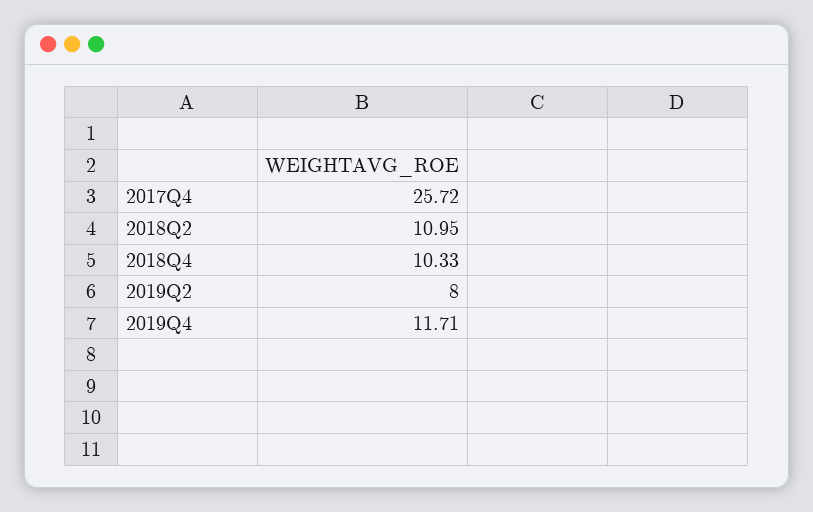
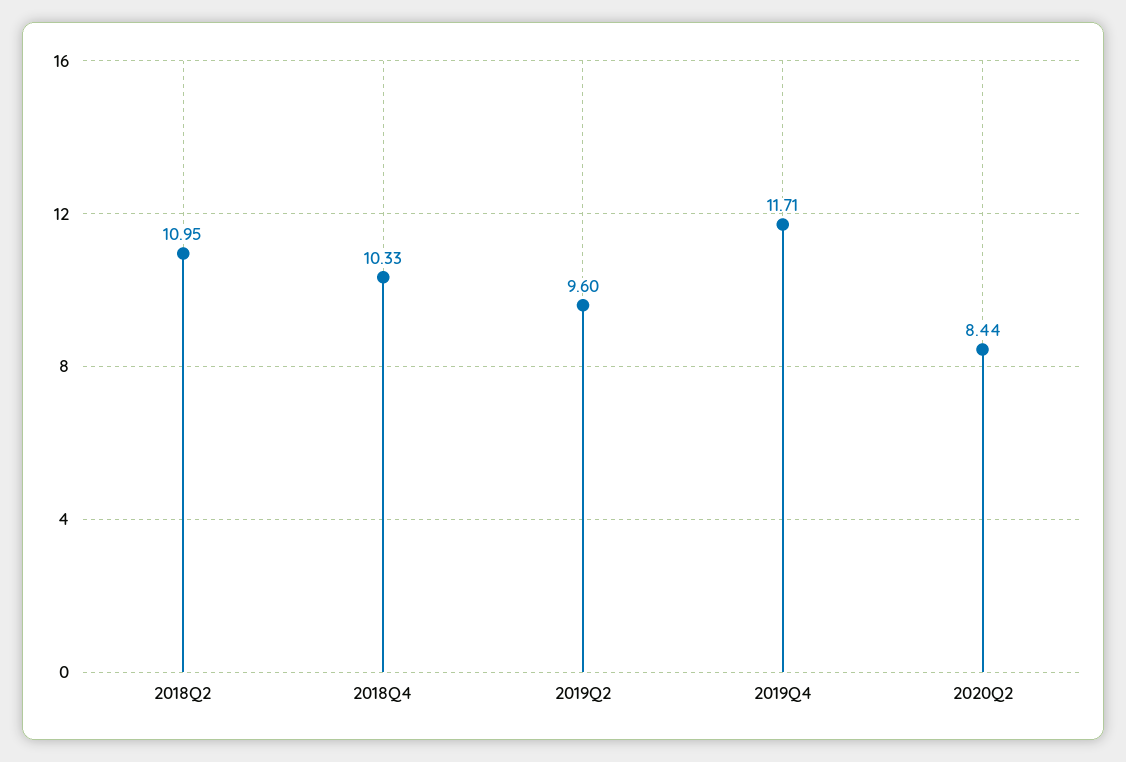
2017Q4: 25.72 -> none
2019Q2: 8 -> 9.6
2020Q2: none -> 8.44

